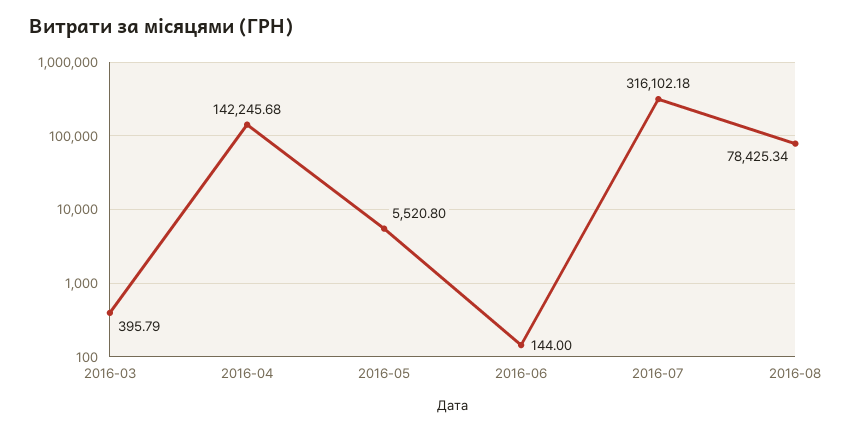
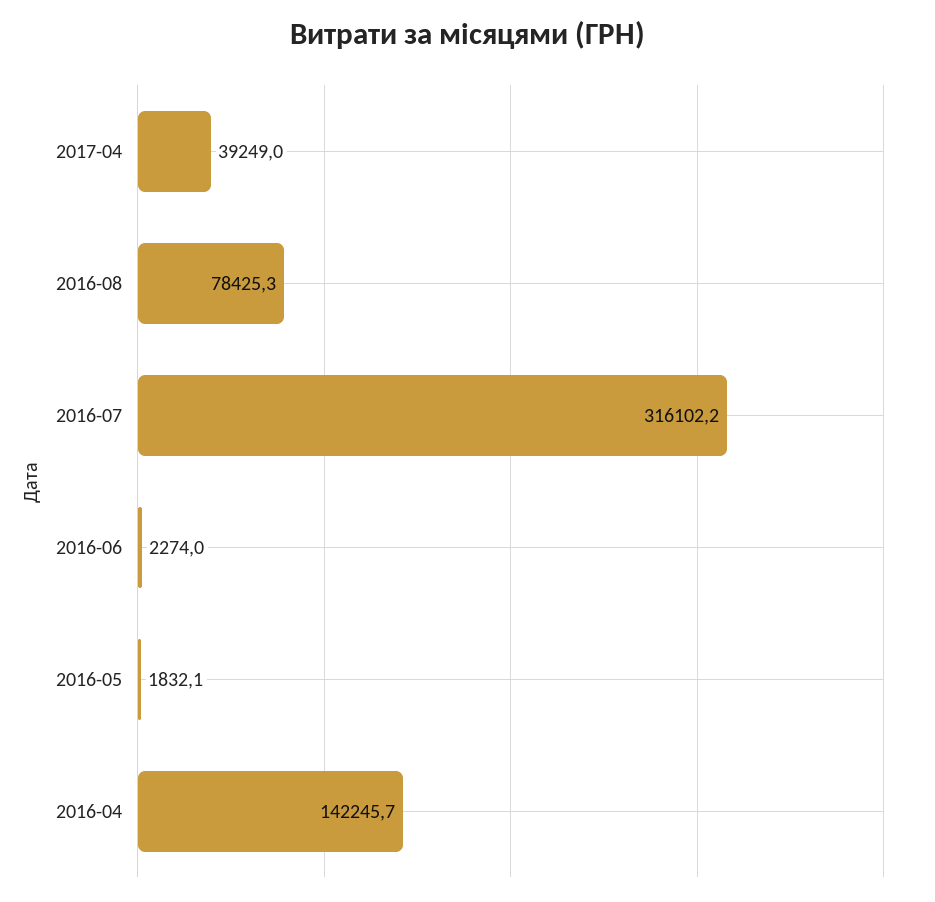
2016-03: 395.79 -> none
2016-05: 5520.8 -> 1832.1
2016-06: 144 -> 2274
2017-04: none -> 39249

